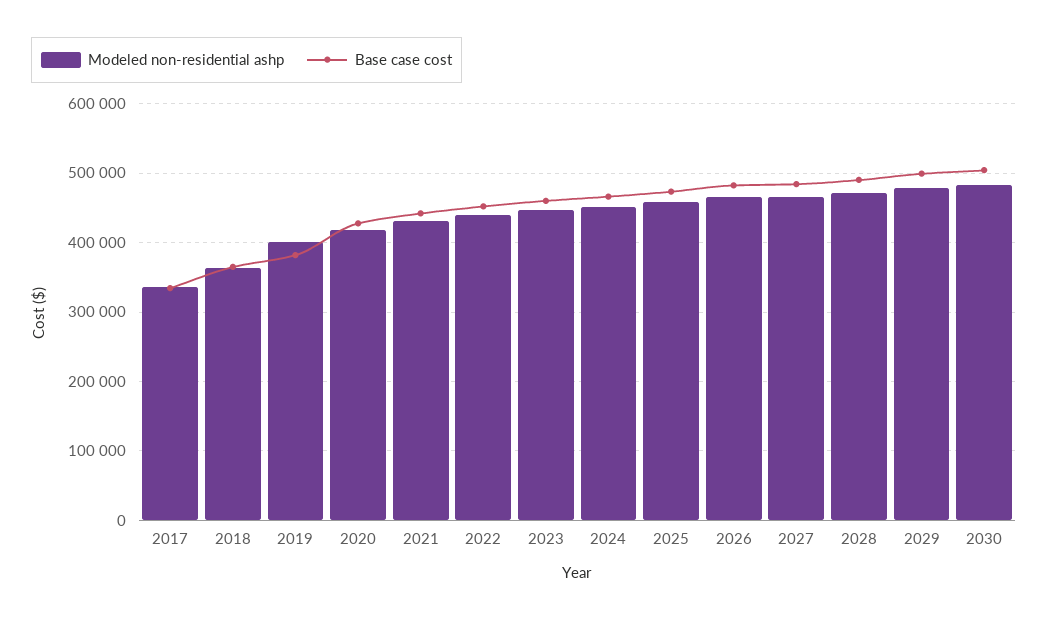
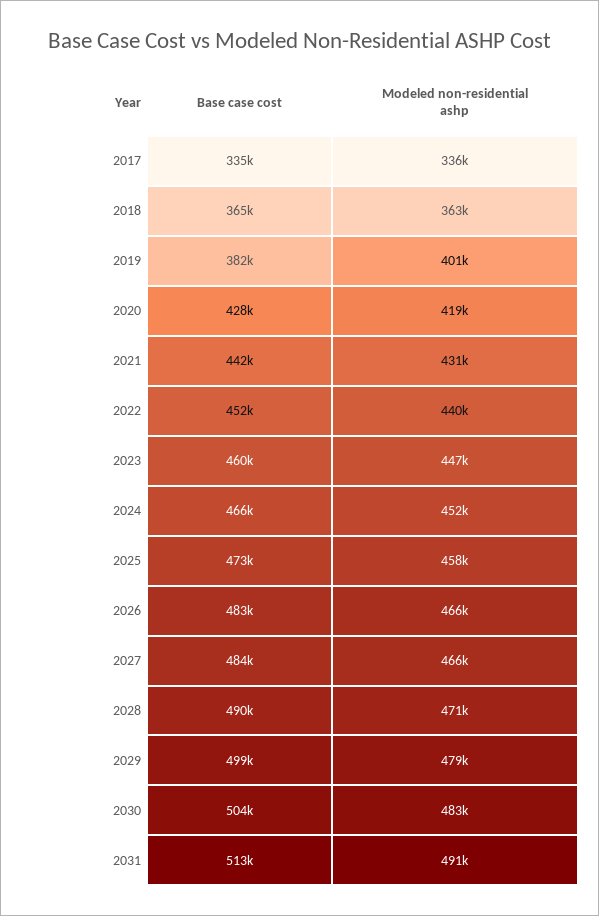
Base case cost, 2031: none -> 513000
Modeled non-residential ashp, 2031: none -> 491000

